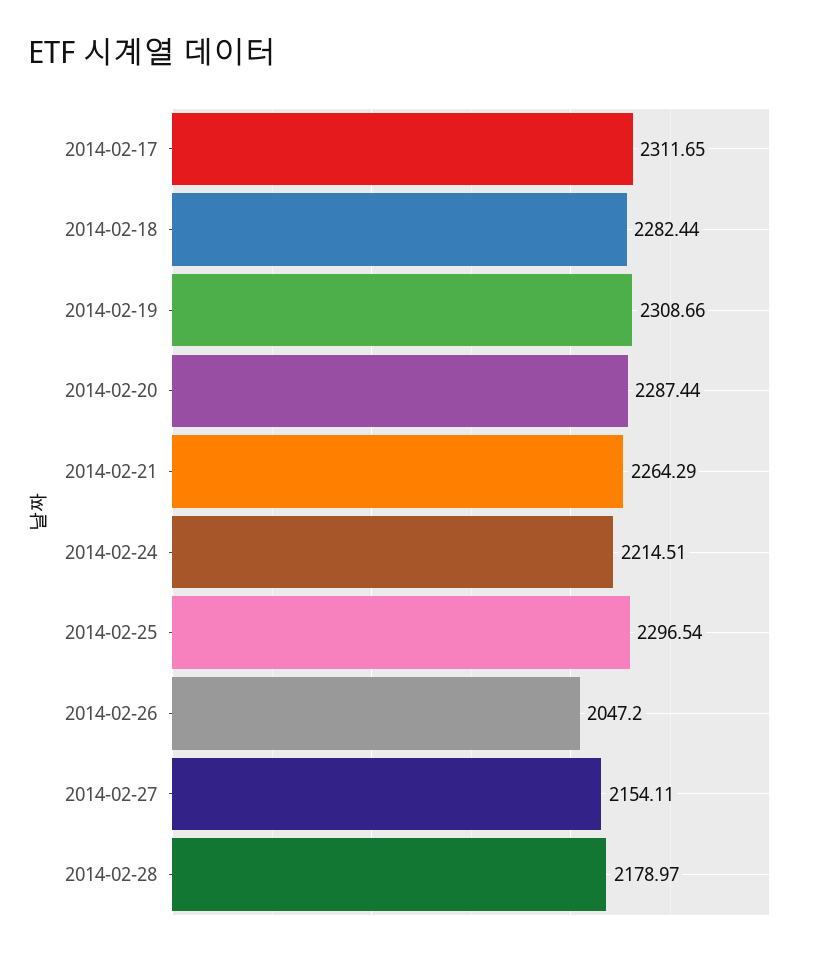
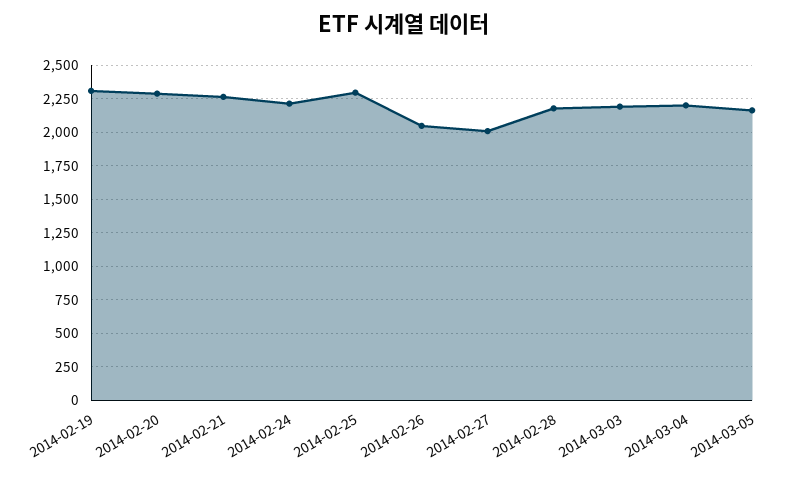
2014-02-17: 2311.65 -> none
2014-02-18: 2282.44 -> none
2014-02-27: 2154.11 -> 2000
2014-03-03: none -> 2200
2014-03-04: none -> 2200
2014-03-05: none -> 2150

